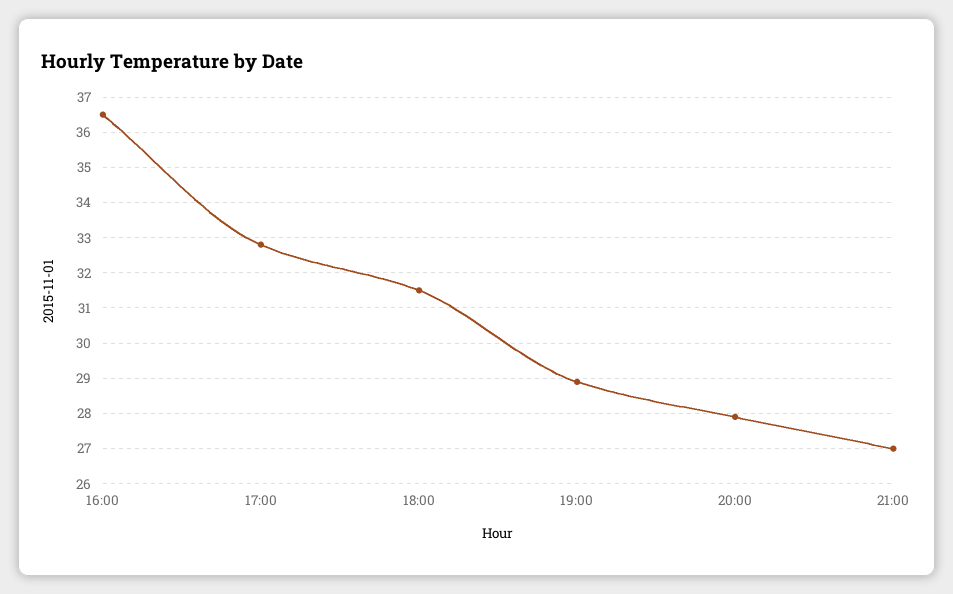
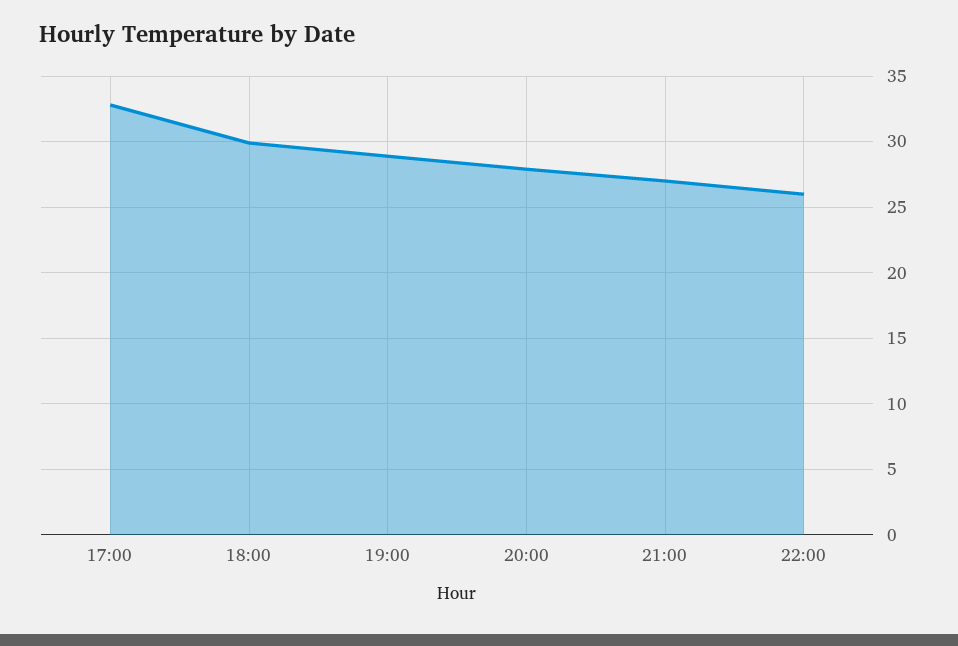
16:00: 36.5 -> none
18:00: 31.5 -> 30
22:00: none -> 26

